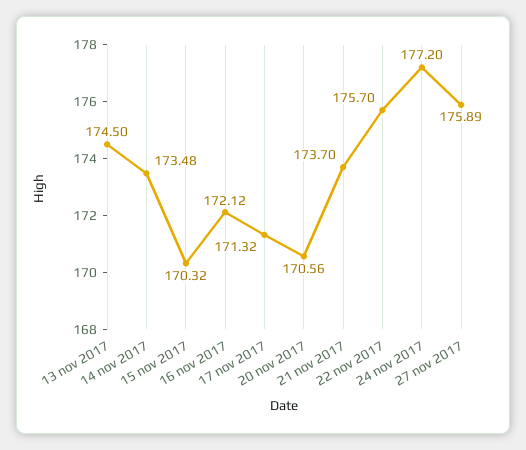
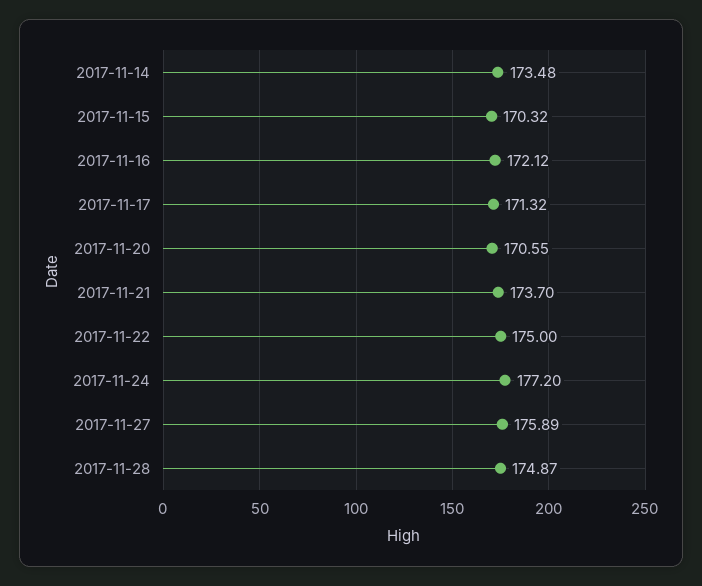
13 nov 2017: 174.5 -> none
20 nov 2017: 170.56 -> 170.55
22 nov 2017: 175.7 -> 175
2017-11-28: none -> 174.87

